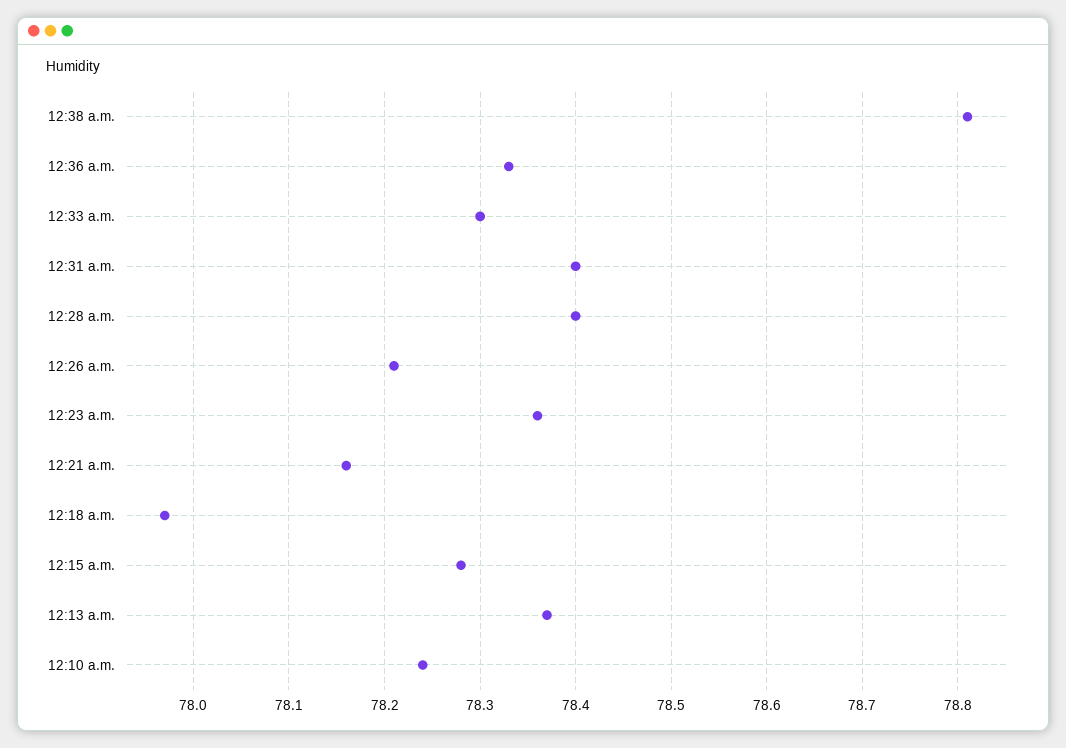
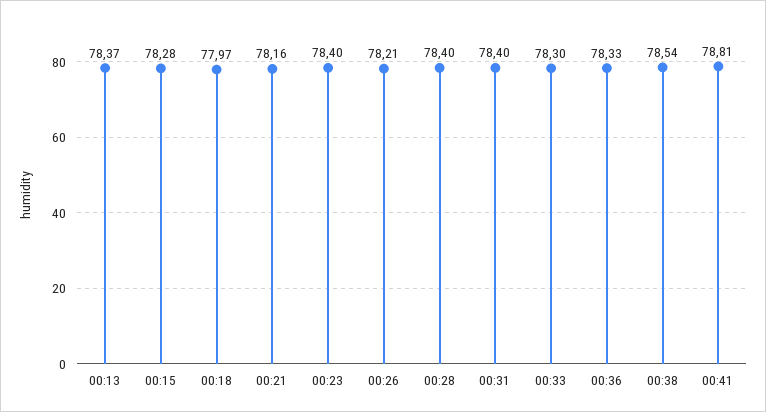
12:38 a.m.: 78.81 -> 78.54
12:23 a.m.: 78.36 -> 78.4
12:10 a.m.: 78.24 -> none
00:41: none -> 78.81

